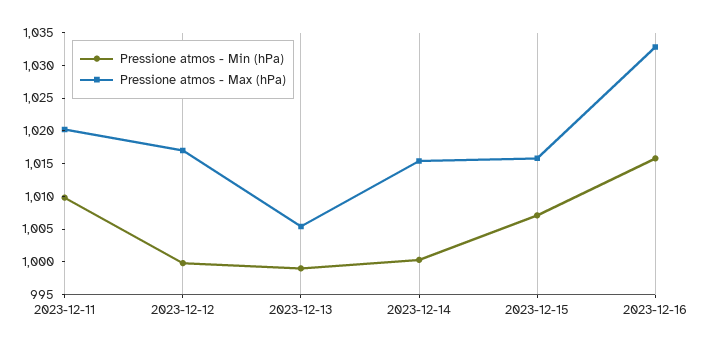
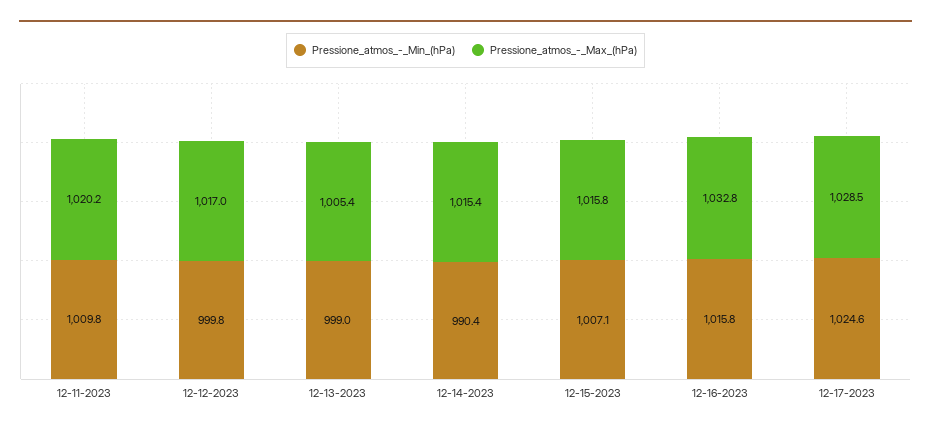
Pressione atmos - Min (hPa), 2023-12-14: 1000 -> 990.4
Pressione atmos - Min (hPa), 12-17-2023: none -> 1024.6
Pressione atmos - Max (hPa), 12-17-2023: none -> 1028.5

